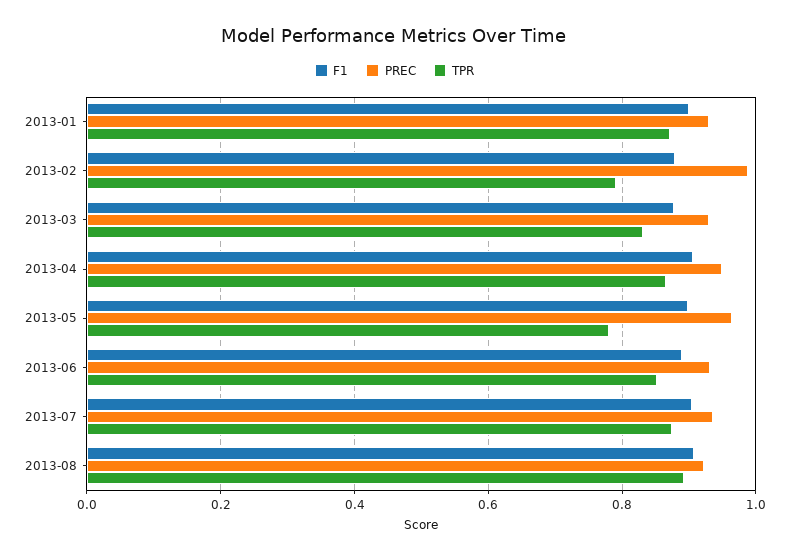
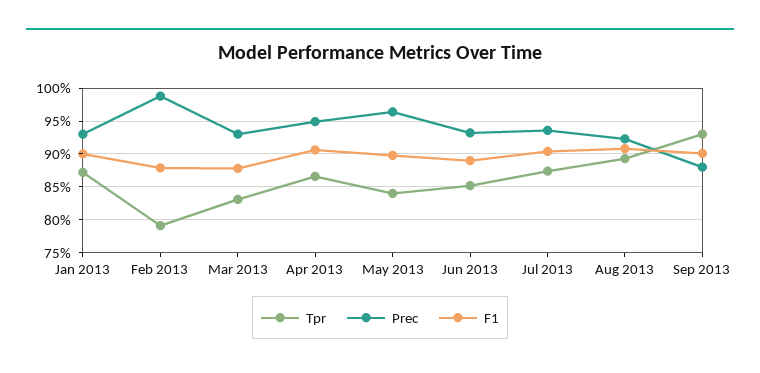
TPR, 2013-05: 0.78 -> 0.84
TPR, Sep 2013: none -> 0.93
PREC, Sep 2013: none -> 0.88
F1, Sep 2013: none -> 0.9

